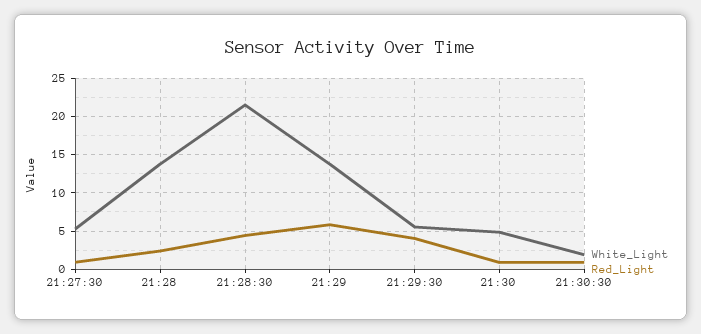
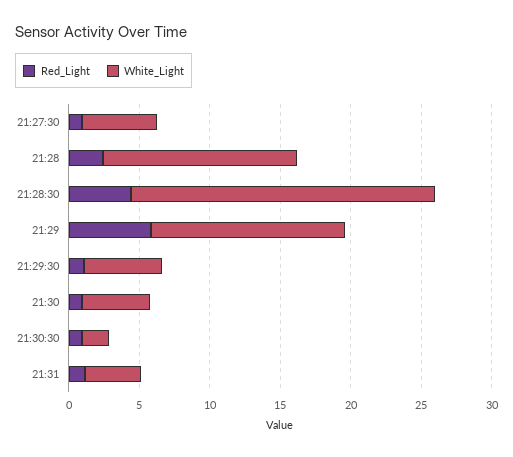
Red_Light, 21:29:30: 4 -> 1
Red_Light, 21:31: none -> 1
White_Light, 21:31: none -> 4

